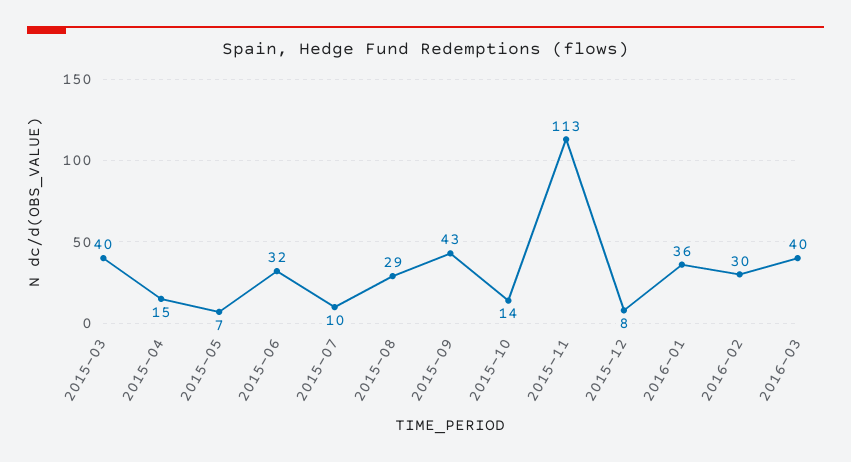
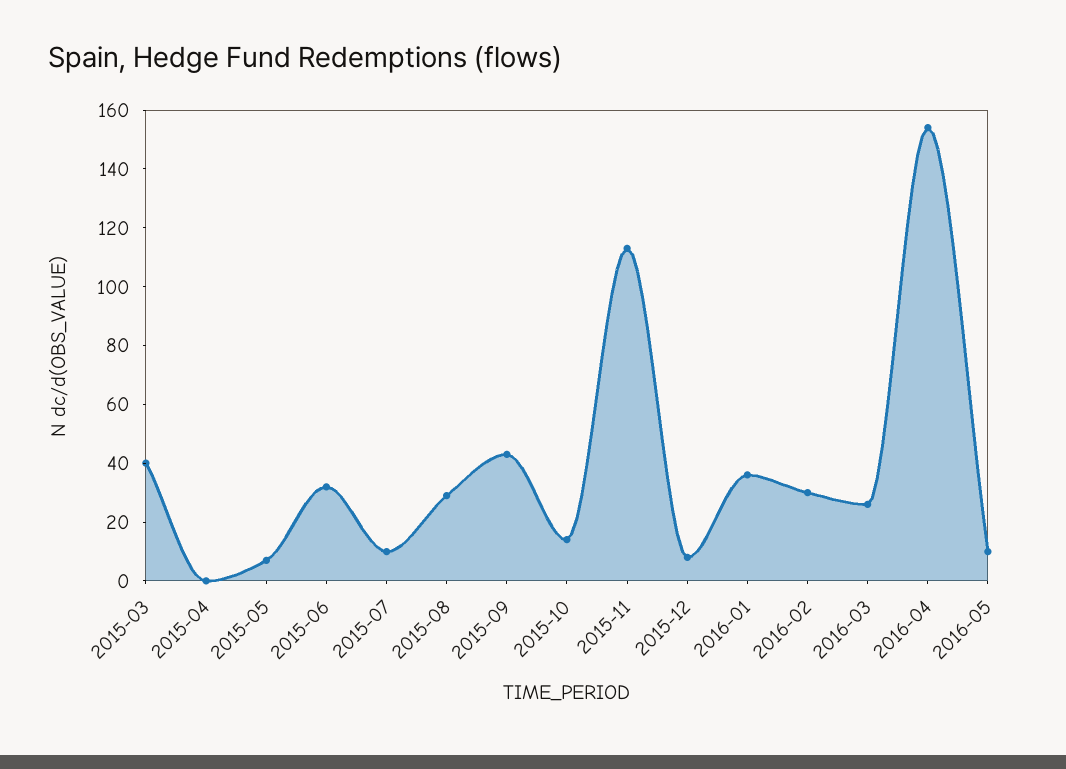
2015-04: 15 -> 0
2016-03: 40 -> 25
2016-04: none -> 155
2016-05: none -> 10

